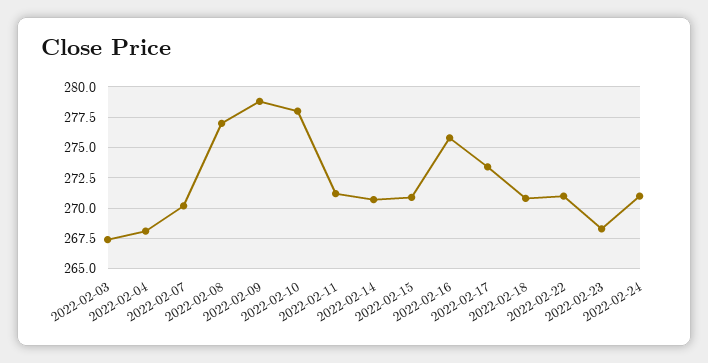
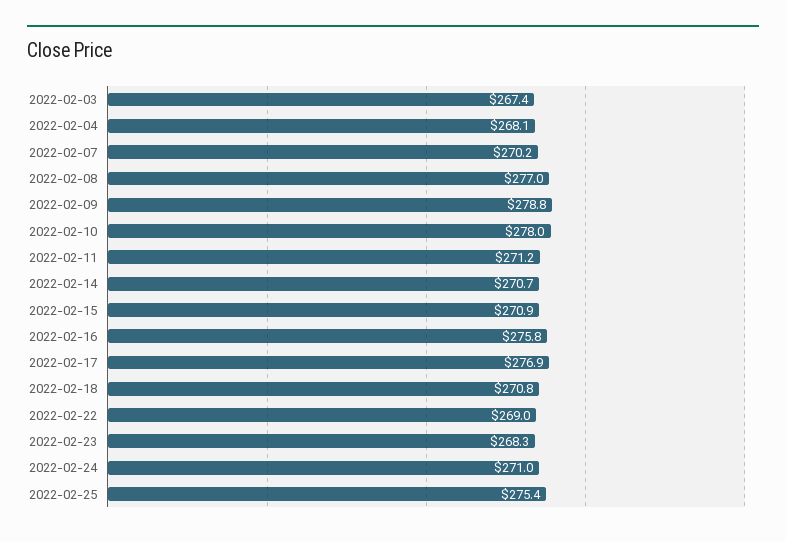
2022-02-17: 273.5 -> 276.9
2022-02-22: 271 -> 269
2022-02-25: none -> 275.4

